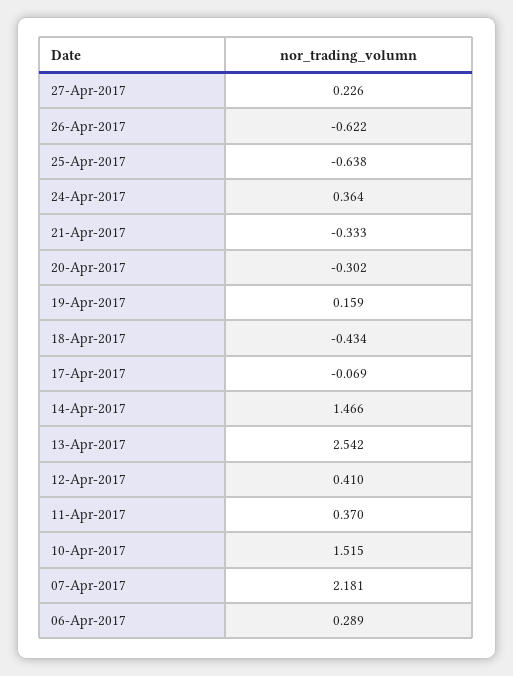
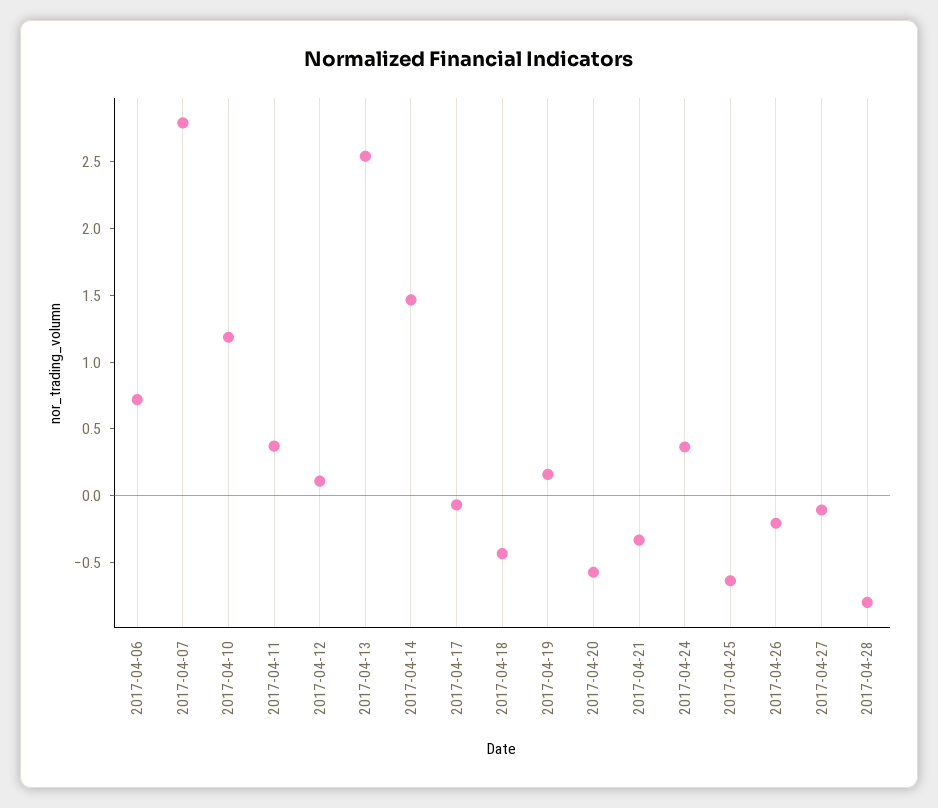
27-Apr-2017: 0.226 -> -0.1
26-Apr-2017: -0.622 -> -0.2
20-Apr-2017: -0.302 -> -0.6
12-Apr-2017: 0.41 -> 0.1
10-Apr-2017: 1.515 -> 1.2
07-Apr-2017: 2.181 -> 2.8
06-Apr-2017: 0.289 -> 0.7
2017-04-28: none -> -0.8

